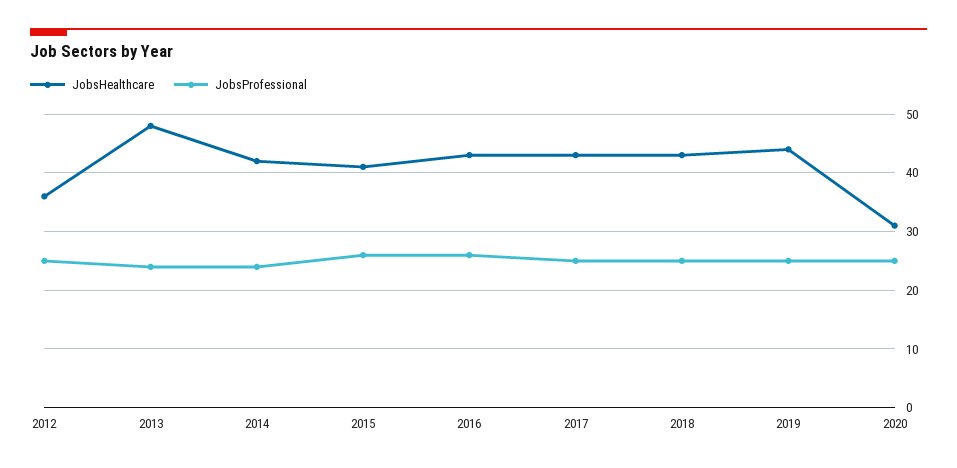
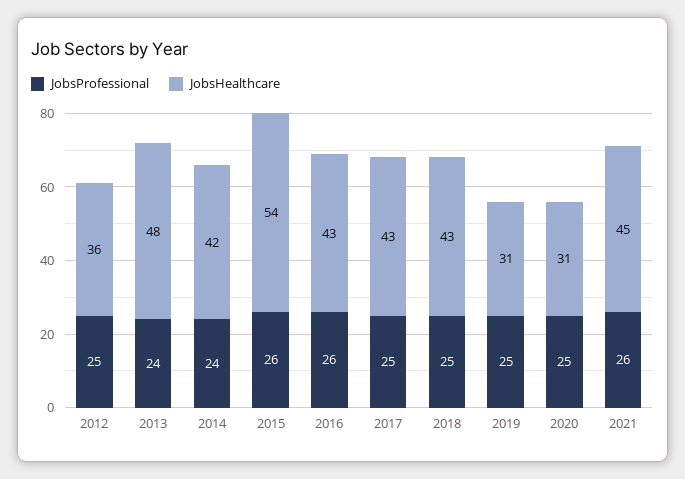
JobsHealthcare, 2015: 40 -> 54
JobsHealthcare, 2019: 45 -> 31
JobsProfessional, 2021: none -> 26
JobsHealthcare, 2021: none -> 45

